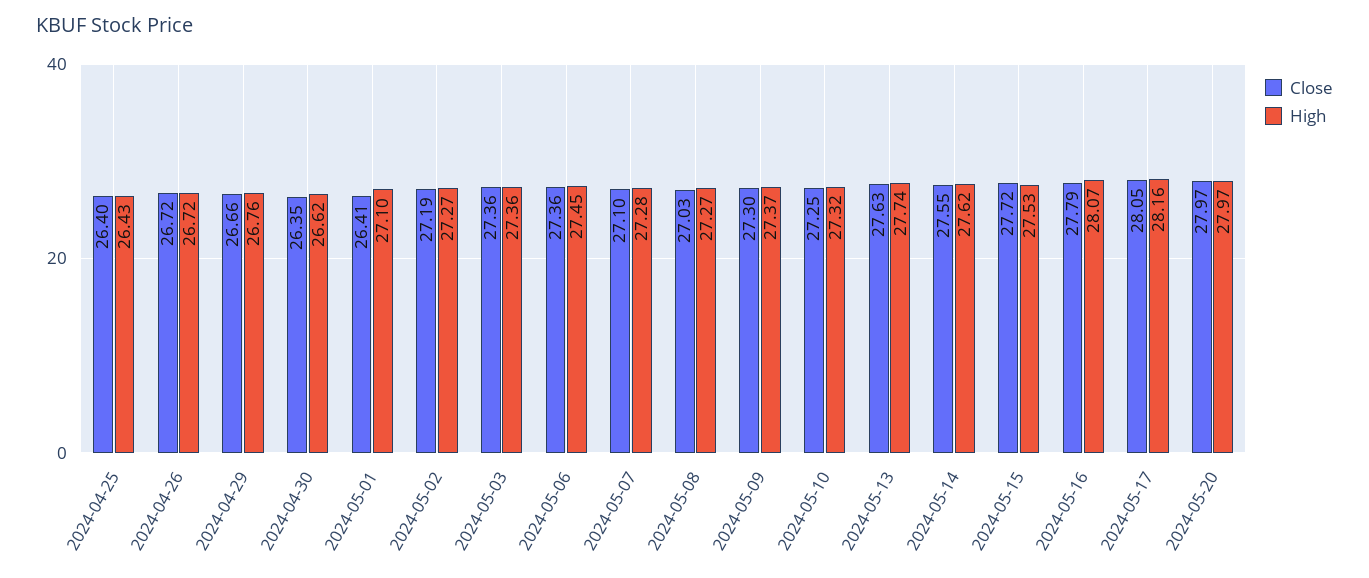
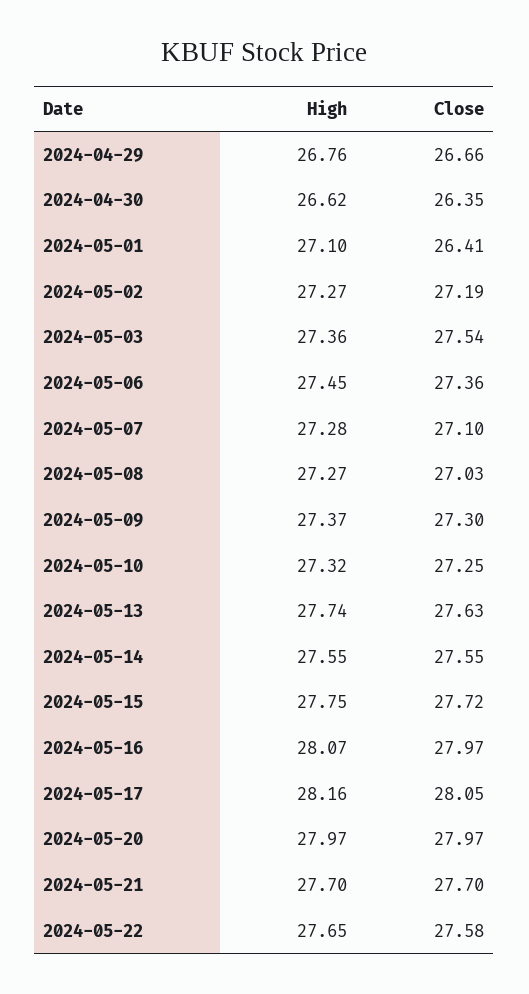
Close, 2024-04-25: 26.4 -> none
High, 2024-04-25: 26.43 -> none
Close, 2024-04-26: 26.72 -> none
High, 2024-04-26: 26.72 -> none
Close, 2024-05-03: 27.36 -> 27.54
High, 2024-05-14: 27.62 -> 27.55
High, 2024-05-15: 27.53 -> 27.75
Close, 2024-05-16: 27.79 -> 27.97
High, 2024-05-21: none -> 27.7
Close, 2024-05-21: none -> 27.7
High, 2024-05-22: none -> 27.65
Close, 2024-05-22: none -> 27.58

